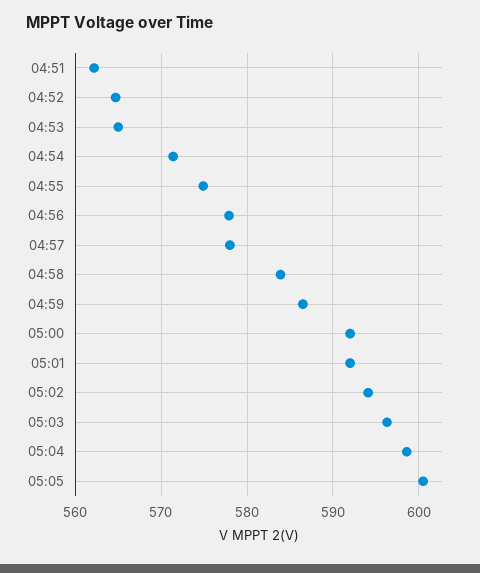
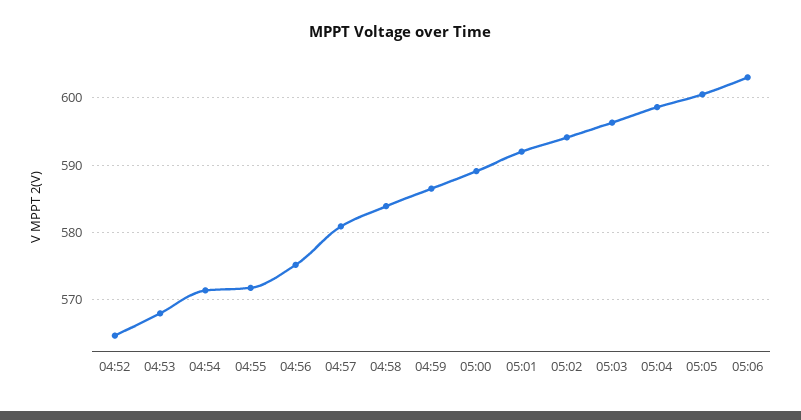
04:51: 562 -> none
04:53: 565 -> 568
04:55: 575 -> 572
04:56: 578 -> 575
04:57: 578 -> 581
05:00: 592 -> 589
05:06: none -> 603

